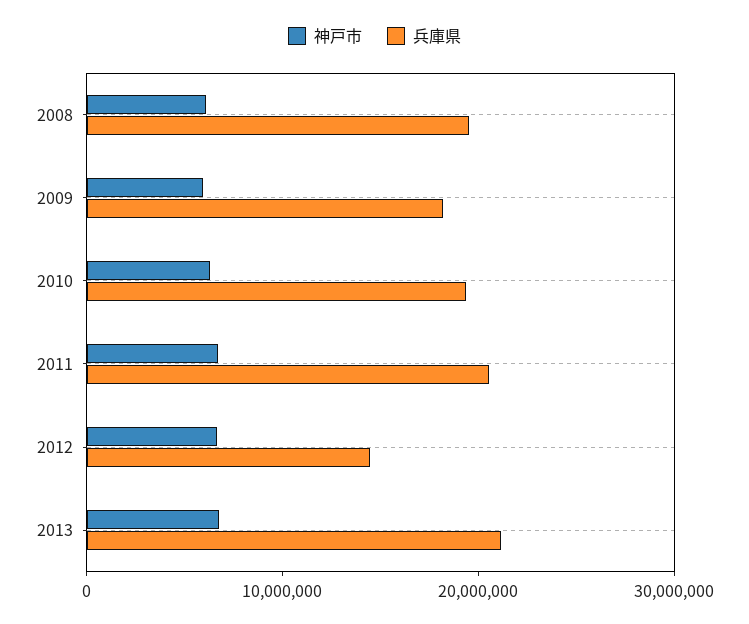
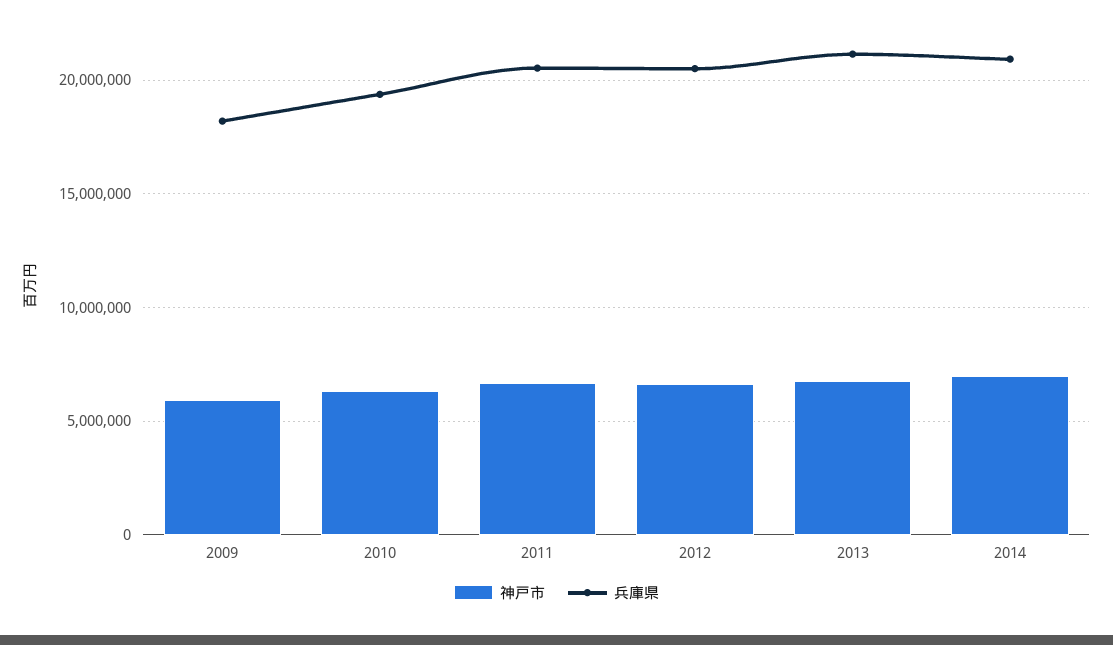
神戸市, 2008: 6000000 -> none
兵庫県, 2008: 20000000 -> none
兵庫県, 2012: 14000000 -> 20500000
神戸市, 2014: none -> 7000000
兵庫県, 2014: none -> 21000000

